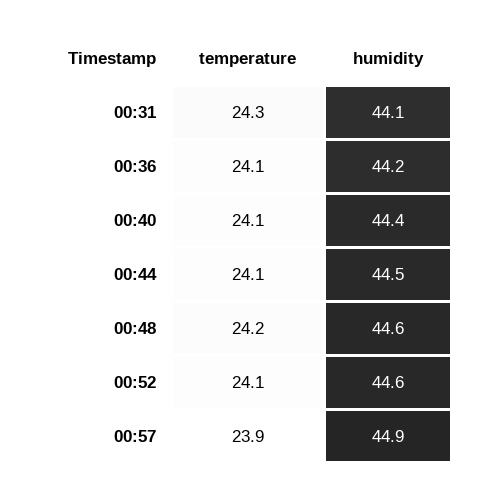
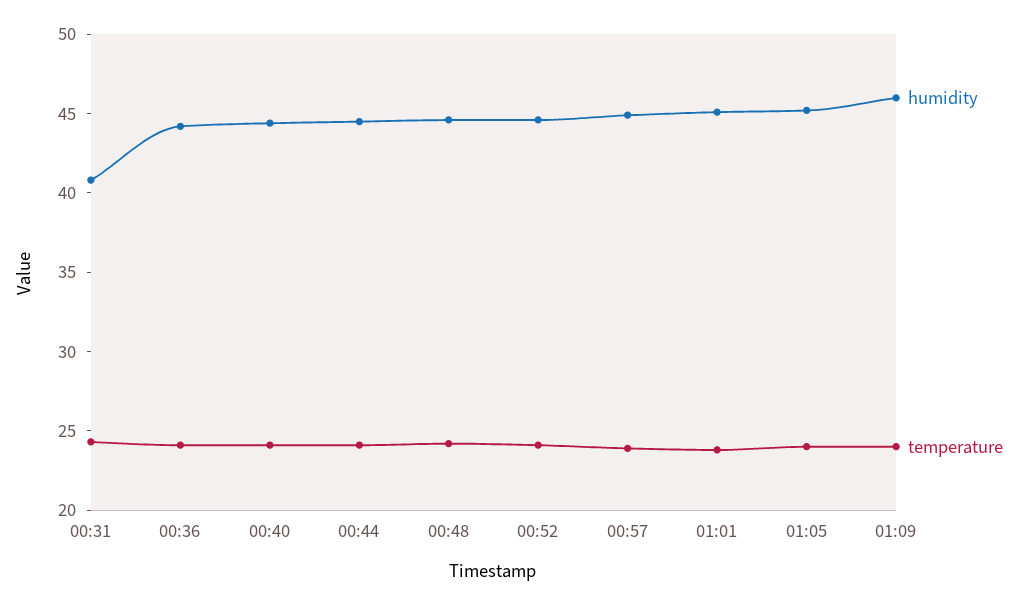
humidity, 00:31: 44.1 -> 41
humidity, 01:01: none -> 45
temperature, 01:01: none -> 24
humidity, 01:05: none -> 45
temperature, 01:05: none -> 24
humidity, 01:09: none -> 46
temperature, 01:09: none -> 24

